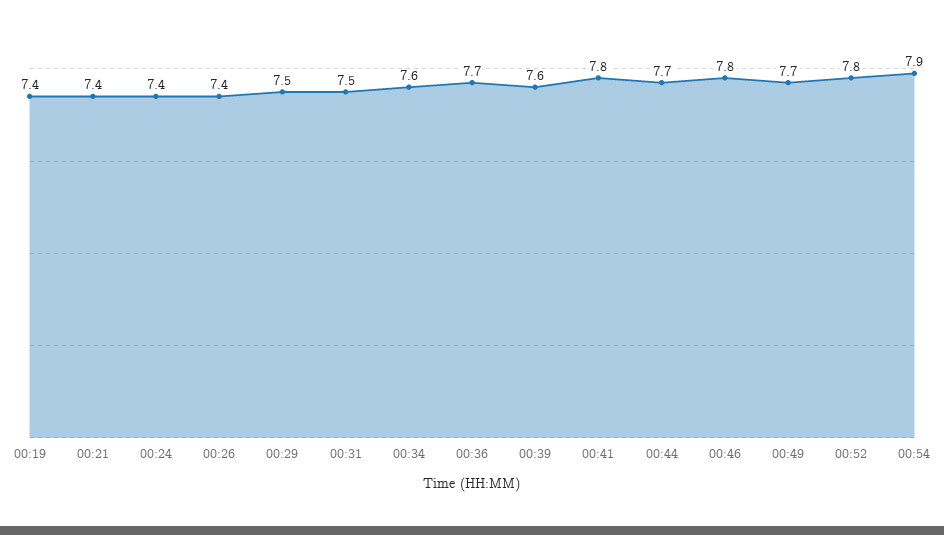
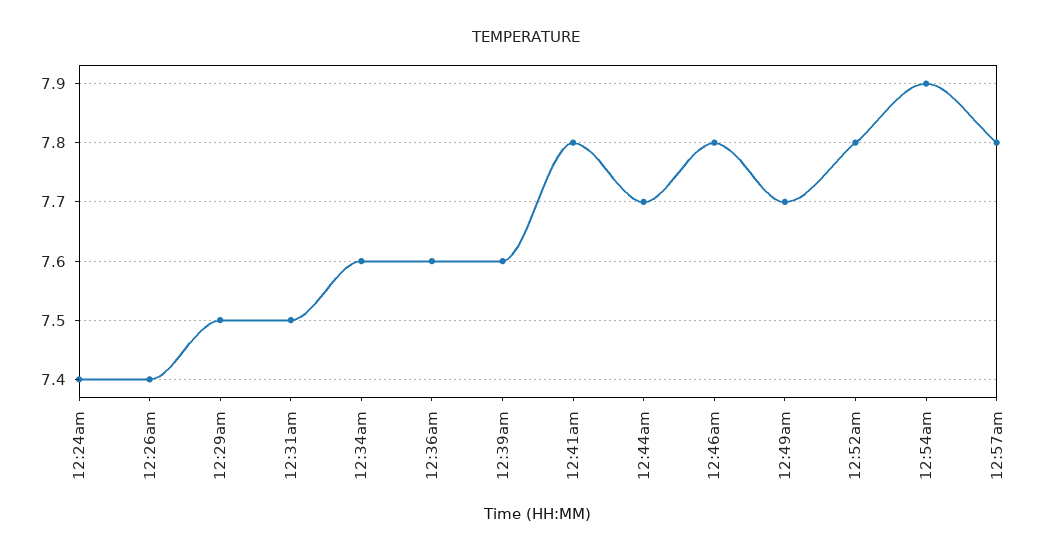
00:19: 7.4 -> none
00:21: 7.4 -> none
00:36: 7.7 -> 7.6
12:57am: none -> 7.8

